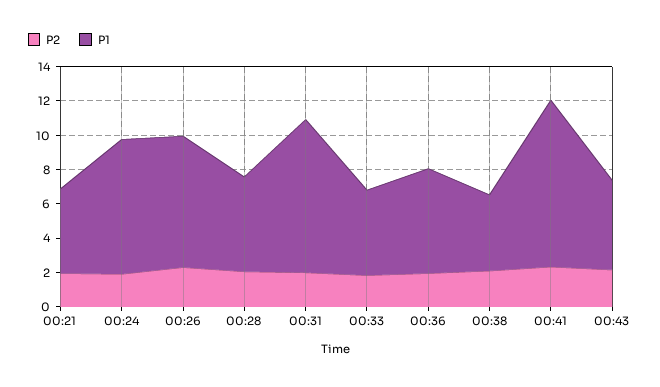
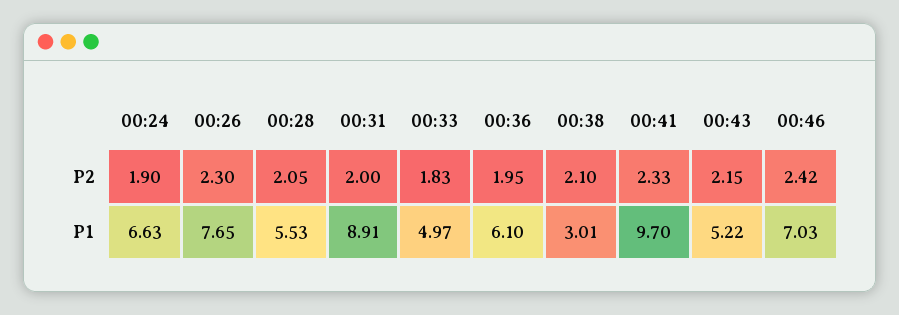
P2, 00:21: 2 -> none
P1, 00:21: 5 -> none
P1, 00:24: 8 -> 6.63
P1, 00:38: 4.5 -> 3.01
P2, 00:46: none -> 2.42
P1, 00:46: none -> 7.03

